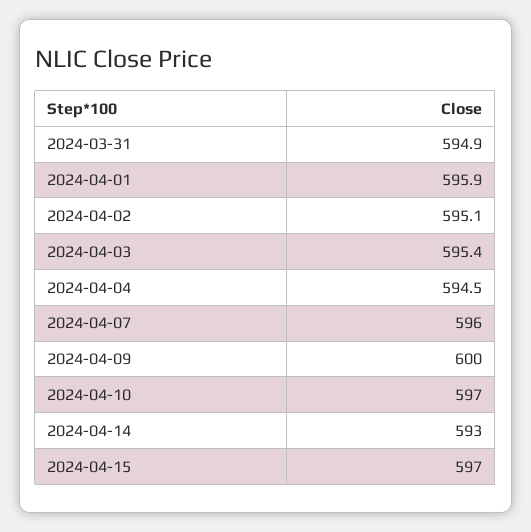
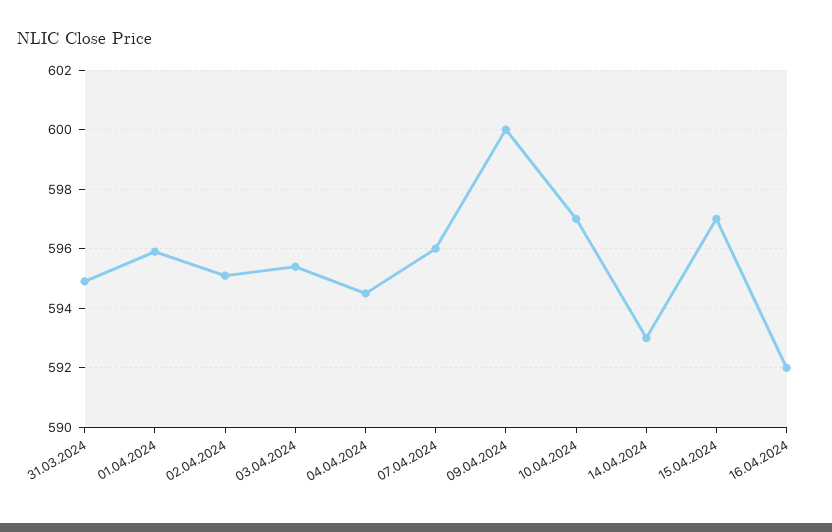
16.04.2024: none -> 592

